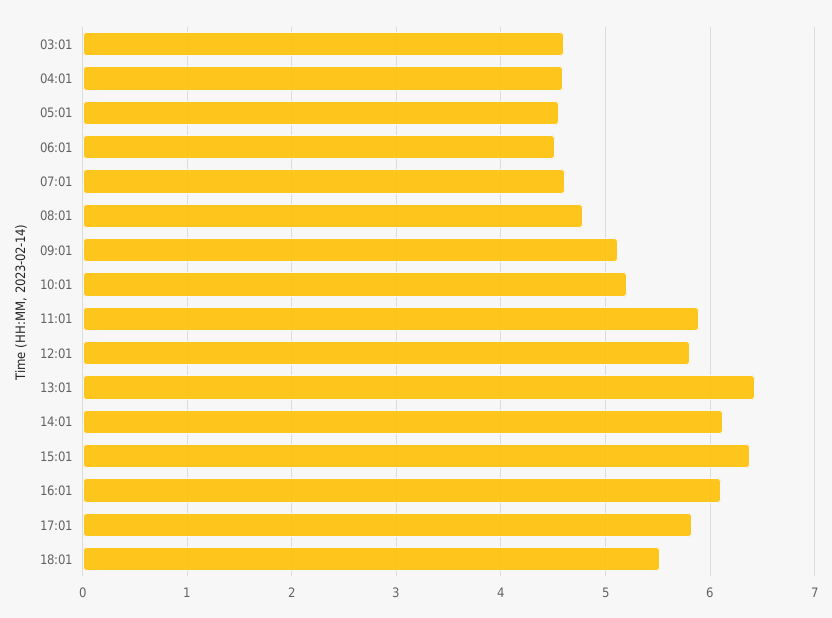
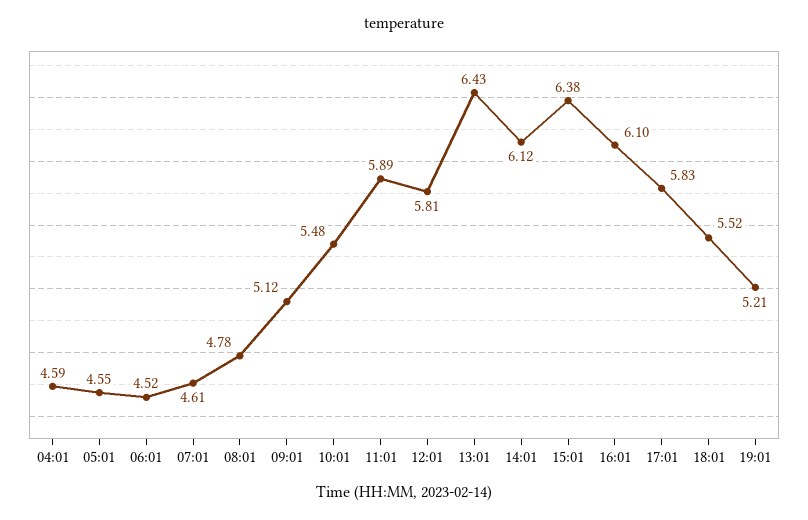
03:01: 4.6 -> none
10:01: 5.2 -> 5.48
19:01: none -> 5.21

